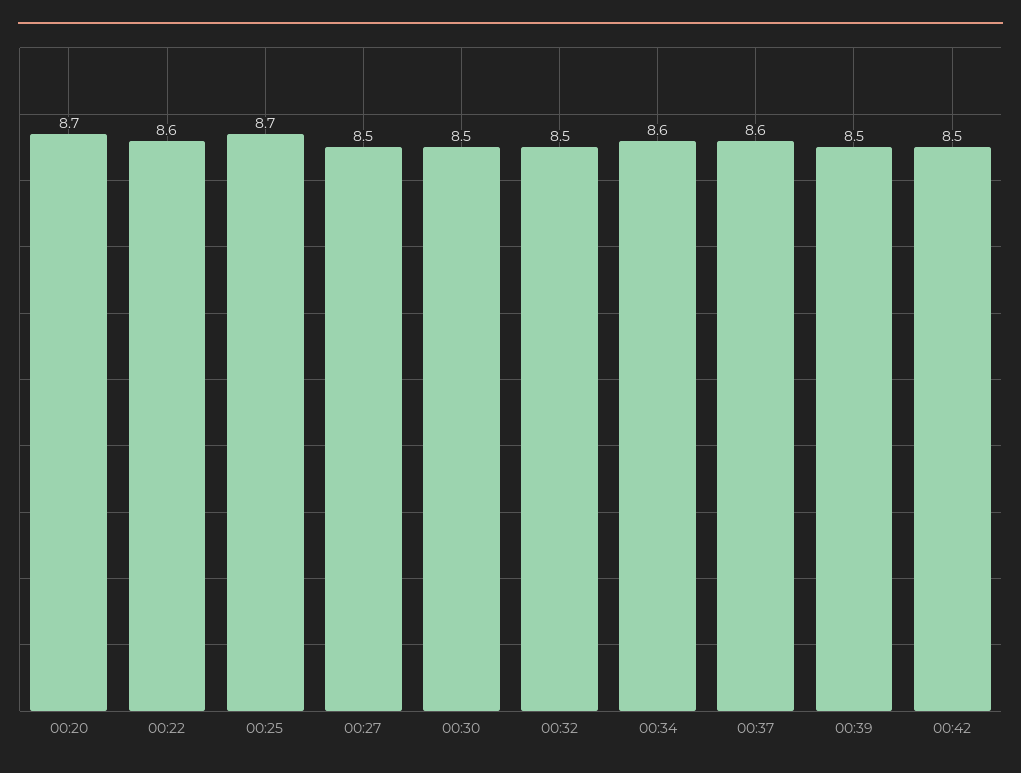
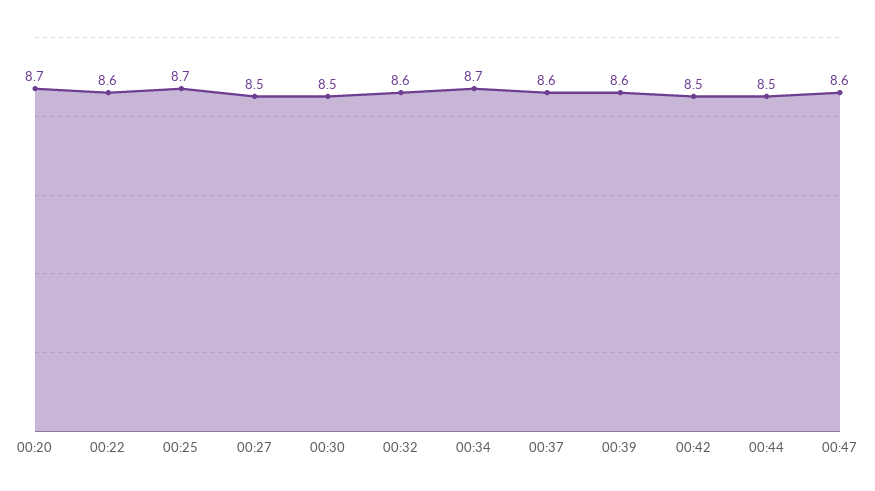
00:32: 8.5 -> 8.6
00:34: 8.6 -> 8.7
00:39: 8.5 -> 8.6
00:44: none -> 8.5
00:47: none -> 8.6

